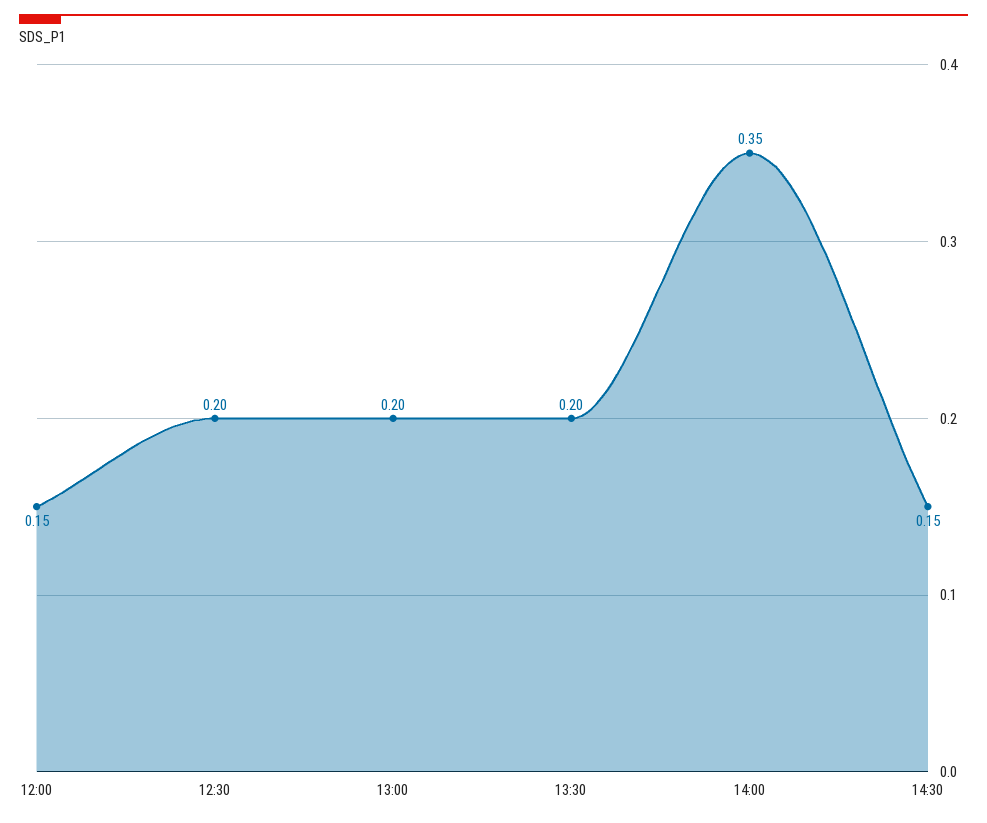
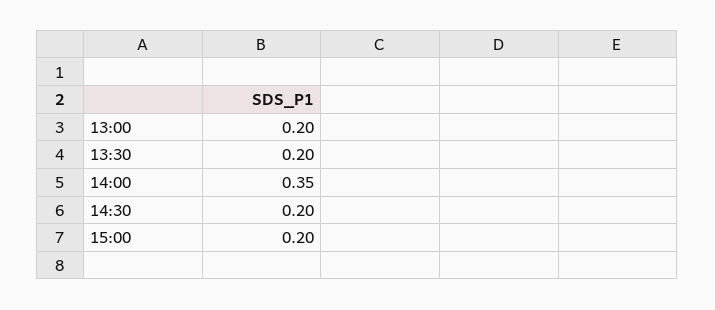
12:00: 0.15 -> none
12:30: 0.2 -> none
14:30: 0.15 -> 0.2
15:00: none -> 0.2

